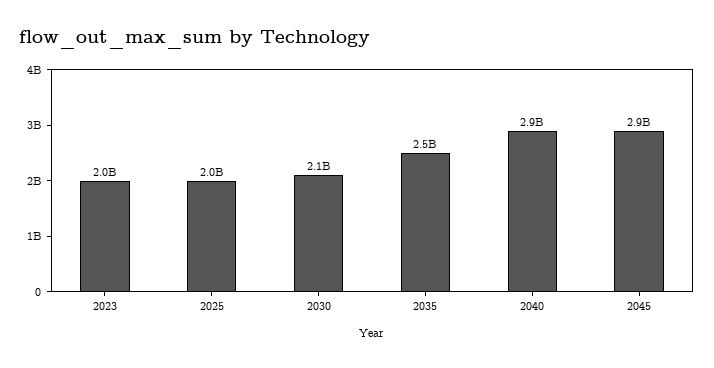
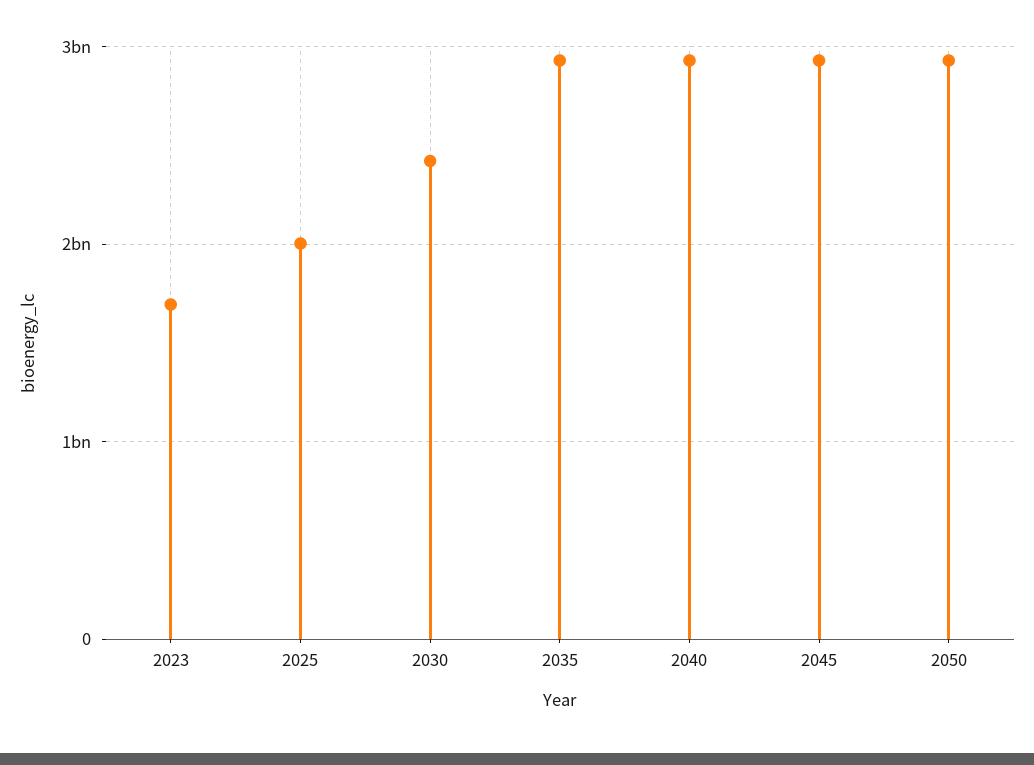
2023: 2000000000 -> 1700000000
2030: 2100000000 -> 2400000000
2035: 2500000000 -> 2900000000
2050: none -> 2900000000

